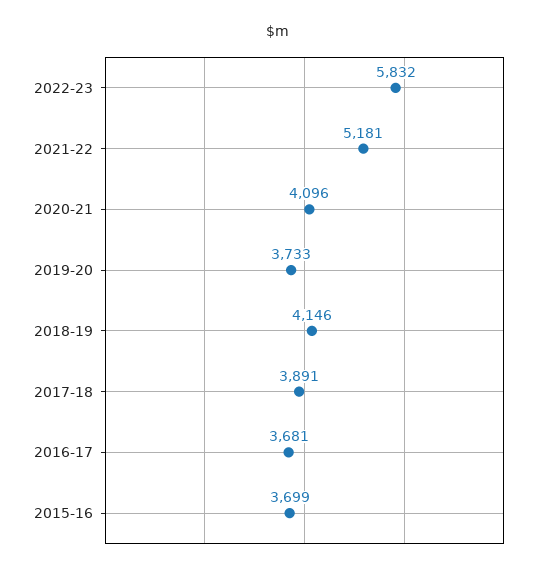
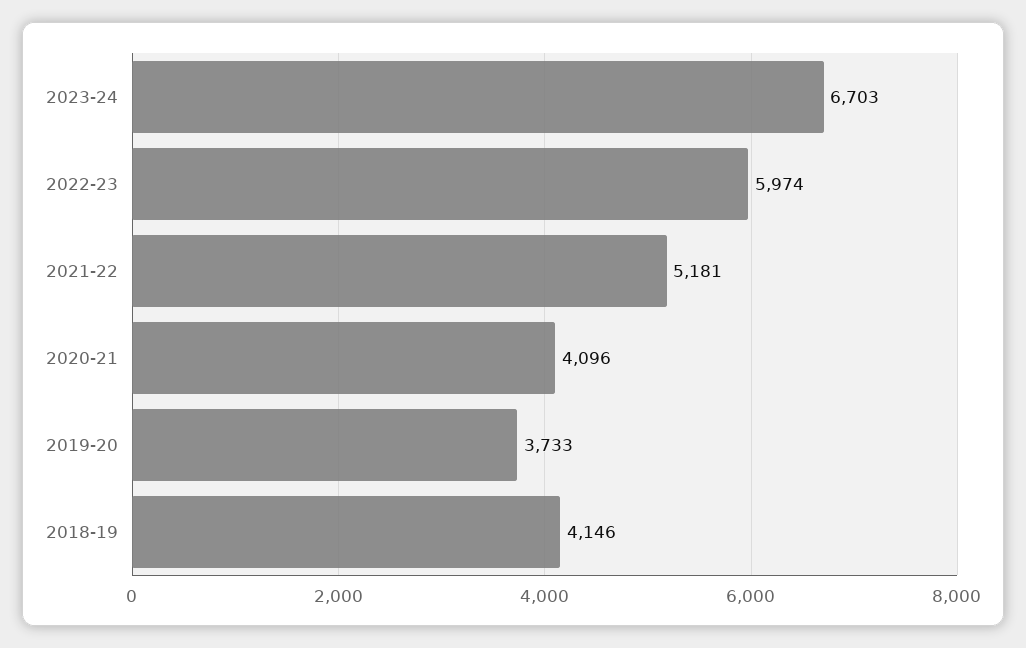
2022-23: 5832 -> 5974
2017-18: 3891 -> none
2016-17: 3681 -> none
2015-16: 3699 -> none
2023-24: none -> 6703

